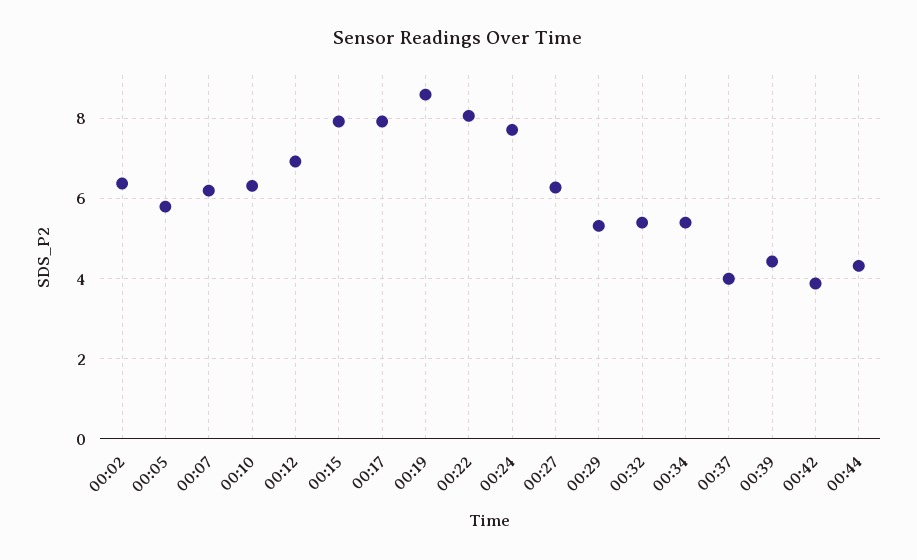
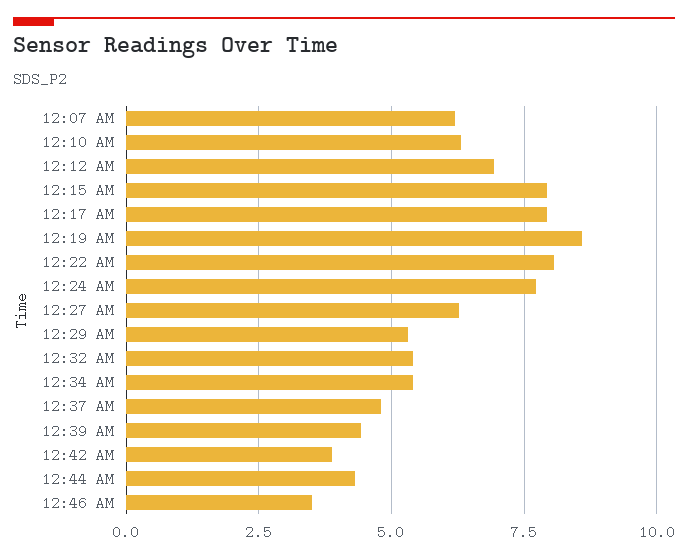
00:02: 6.4 -> none
00:05: 5.8 -> none
00:37: 4 -> 4.75
12:46 AM: none -> 3.5

